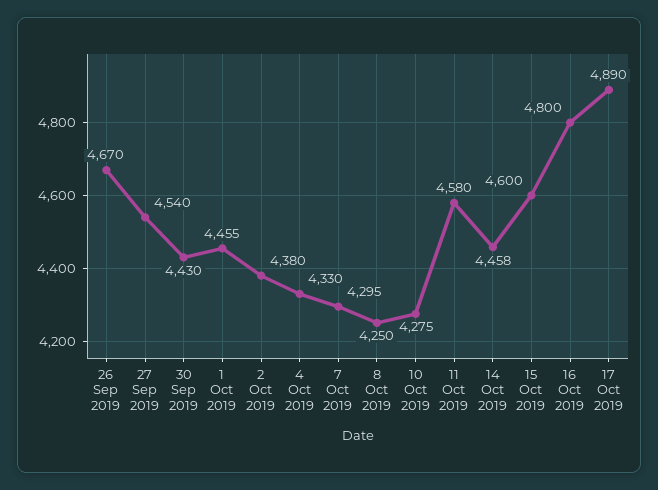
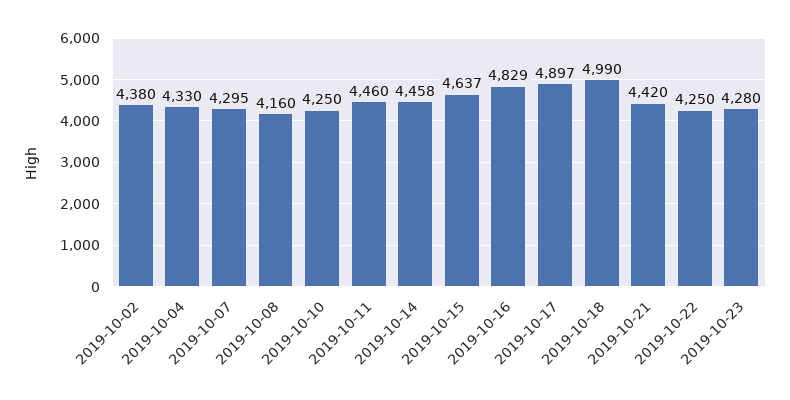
26 Sep 2019: 4670 -> none
27 Sep 2019: 4540 -> none
30 Sep 2019: 4430 -> none
1 Oct 2019: 4455 -> none
8 Oct 2019: 4250 -> 4160
10 Oct 2019: 4275 -> 4250
11 Oct 2019: 4580 -> 4460
15 Oct 2019: 4600 -> 4637
16 Oct 2019: 4800 -> 4829
17 Oct 2019: 4890 -> 4897
2019-10-18: none -> 4990
2019-10-21: none -> 4420
2019-10-22: none -> 4250
2019-10-23: none -> 4280

